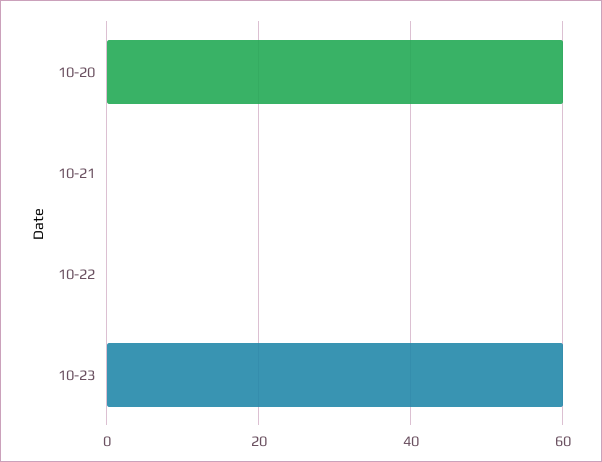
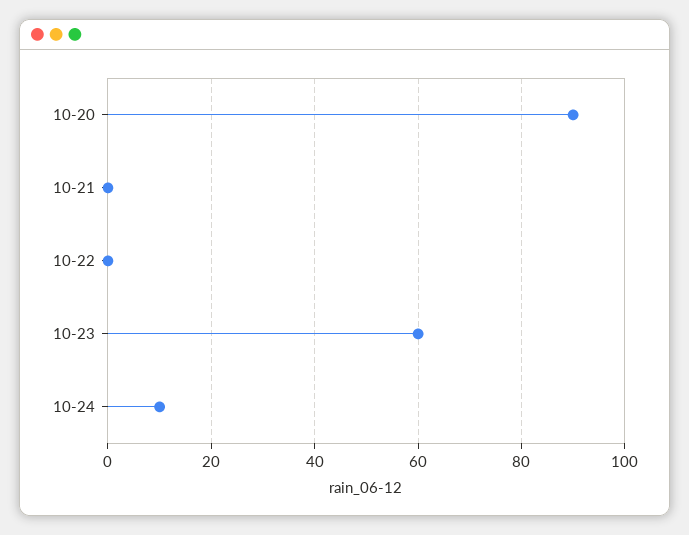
10-20: 60 -> 90
10-24: none -> 10

